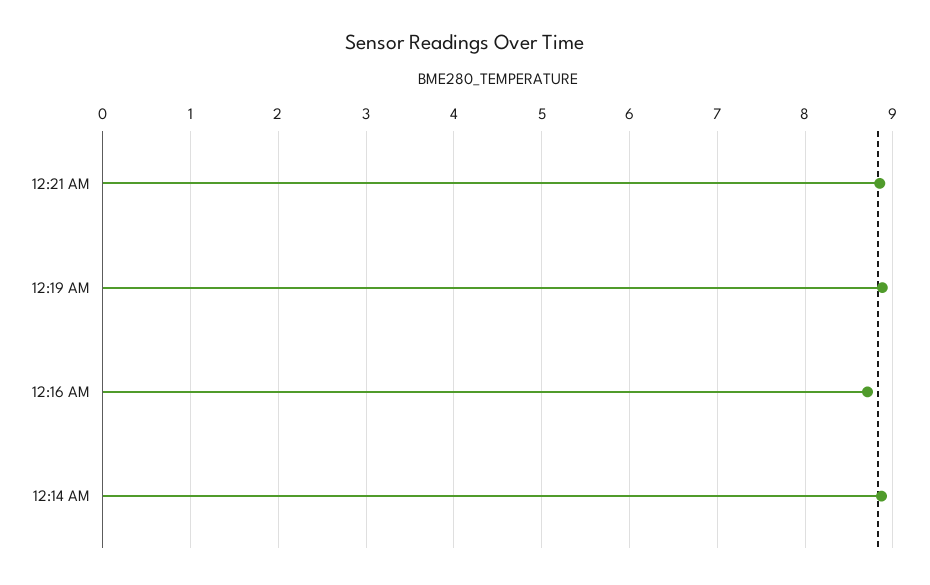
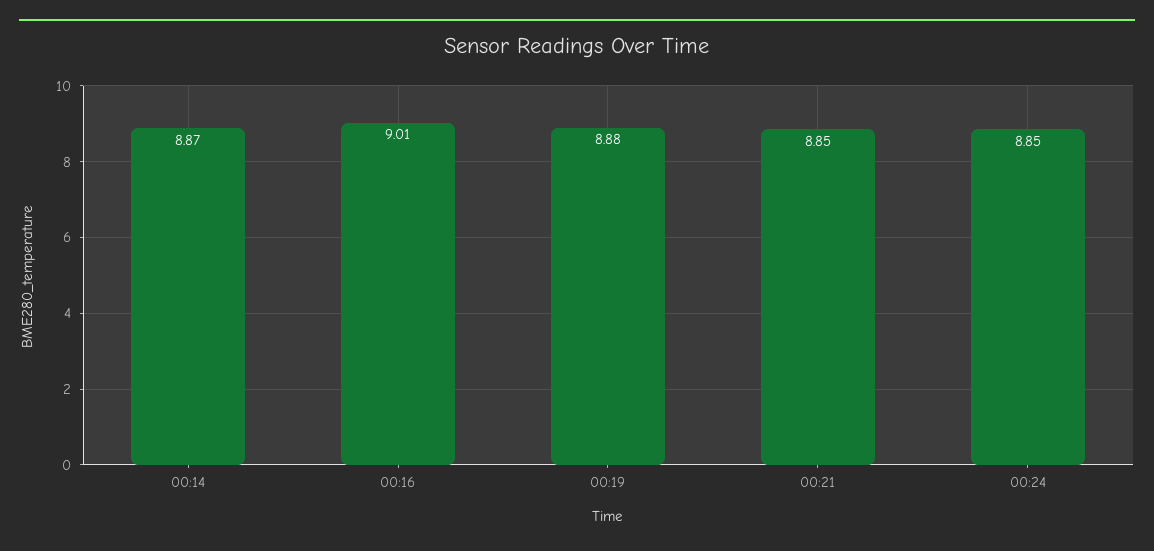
12:16 AM: 8.7 -> 9.01
00:24: none -> 8.85

